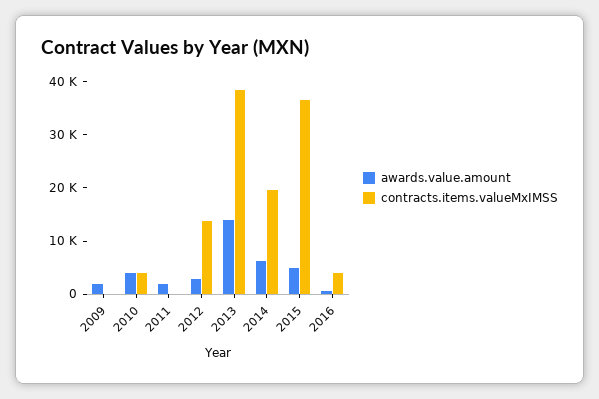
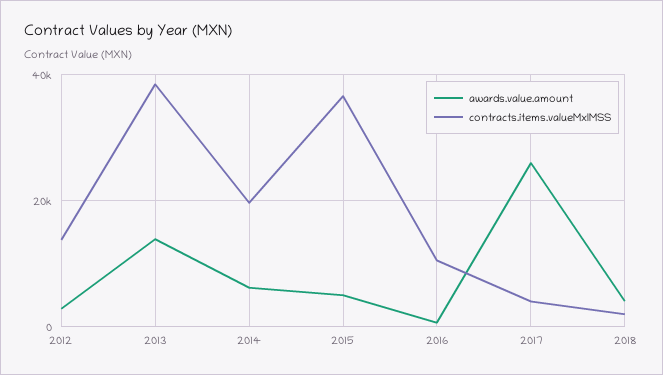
awards.value.amount, 2009: 2000 -> none
contracts.items.valueMxIMSS, 2009: 0 -> none
awards.value.amount, 2010: 4000 -> none
contracts.items.valueMxIMSS, 2010: 4000 -> none
awards.value.amount, 2011: 2000 -> none
contracts.items.valueMxIMSS, 2011: 0 -> none
contracts.items.valueMxIMSS, 2016: 4000 -> 10000
awards.value.amount, 2017: none -> 26000
contracts.items.valueMxIMSS, 2017: none -> 4000
awards.value.amount, 2018: none -> 4000
contracts.items.valueMxIMSS, 2018: none -> 2000

